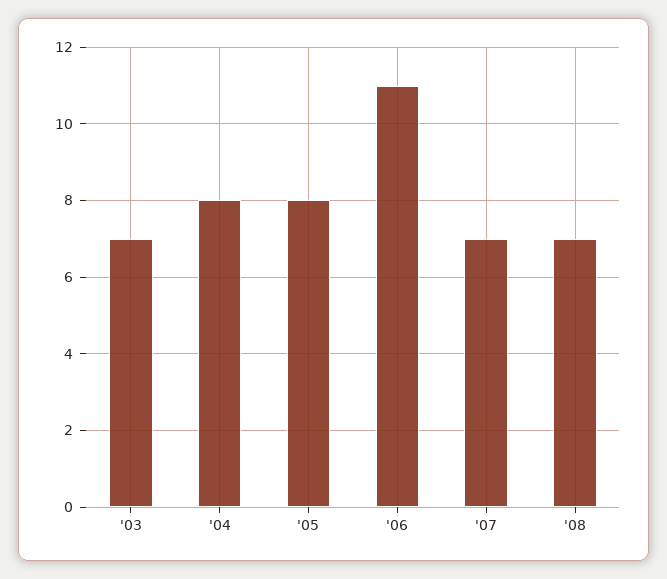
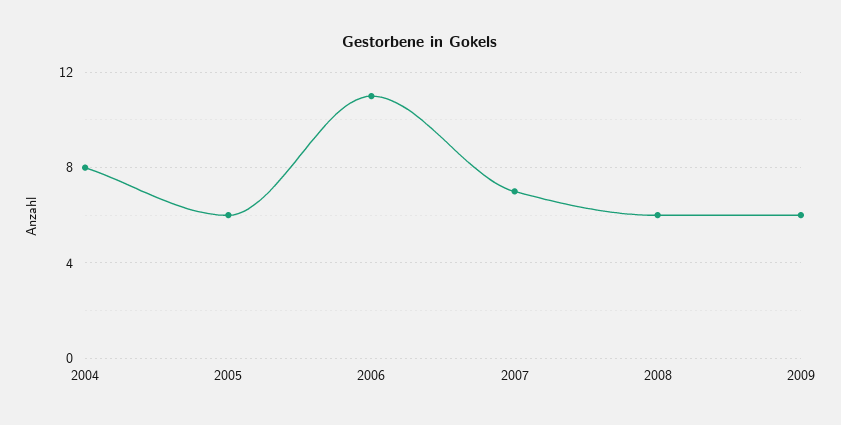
'03: 7 -> none
'05: 8 -> 6
'08: 7 -> 6
2009: none -> 6

